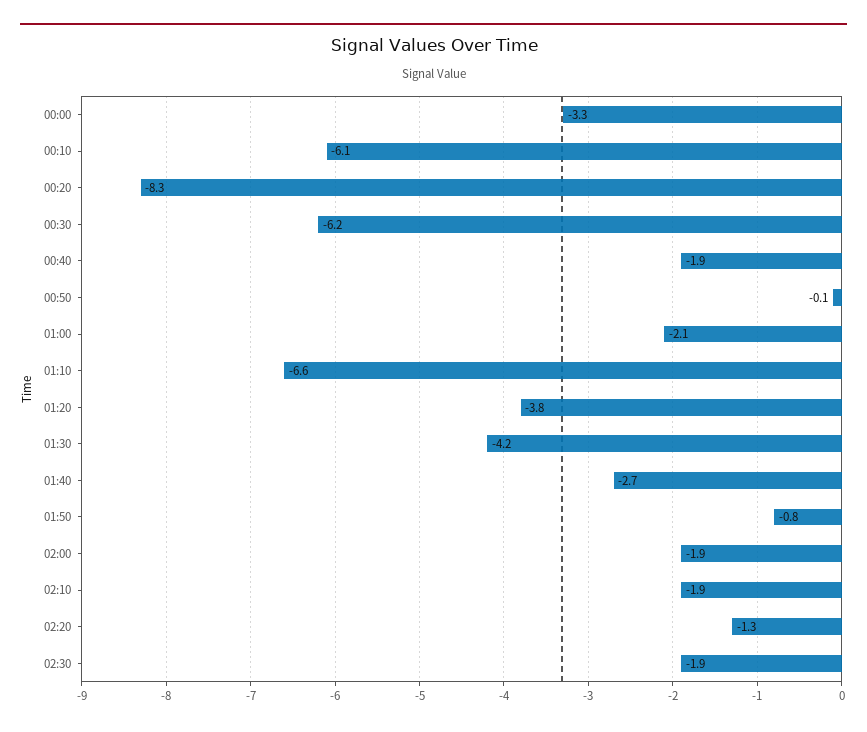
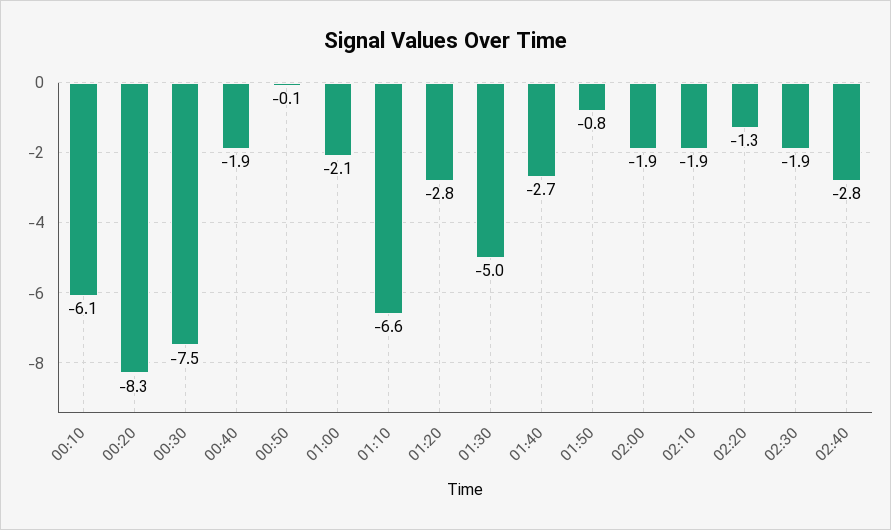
00:00: -3.3 -> none
00:30: -6.2 -> -7.5
01:20: -3.8 -> -2.8
01:30: -4.2 -> -5
02:40: none -> -2.8

